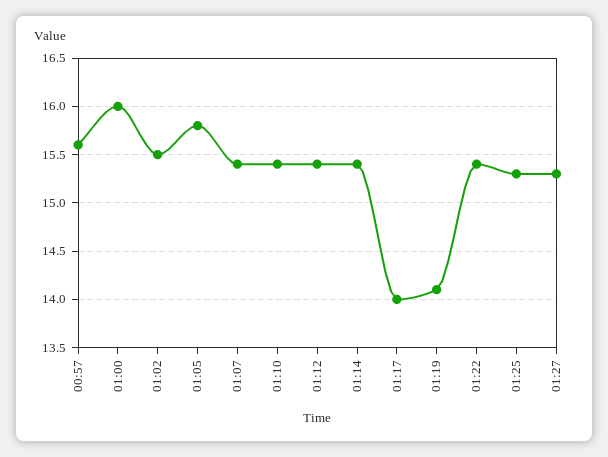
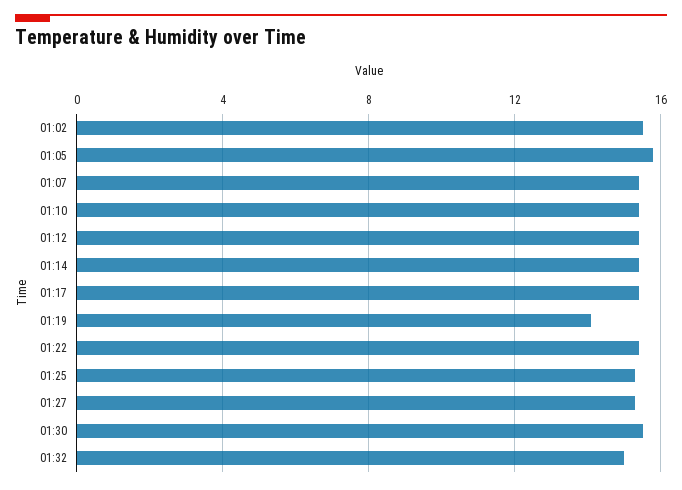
00:57: 15.6 -> none
01:00: 16 -> none
01:17: 14 -> 15.5
01:30: none -> 15.5
01:32: none -> 15

